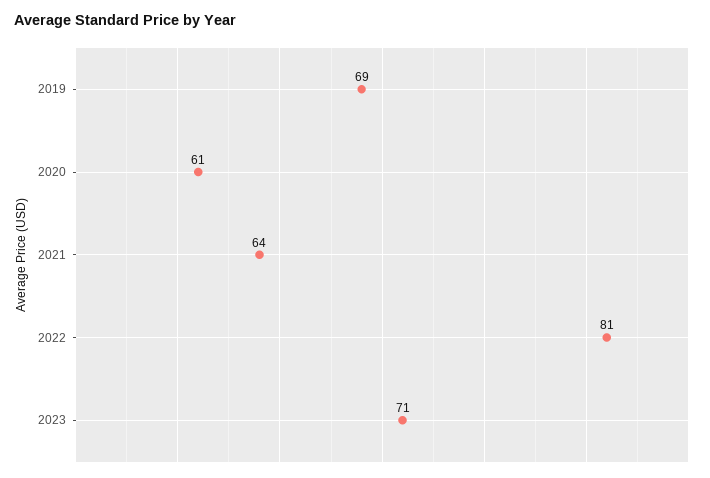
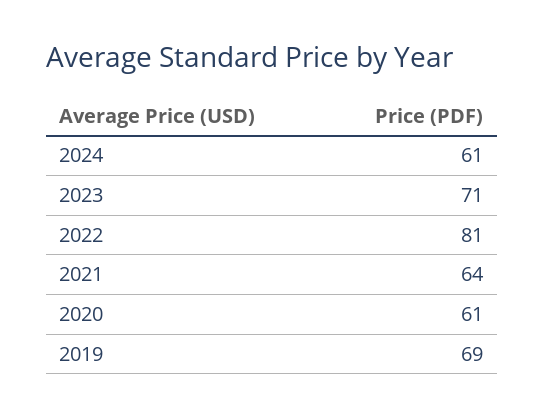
2024: none -> 61

